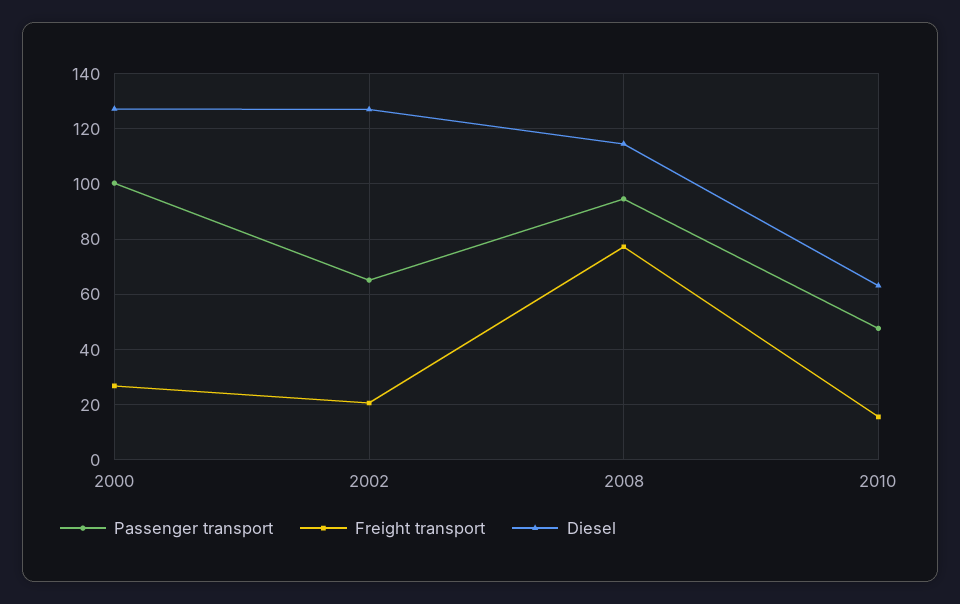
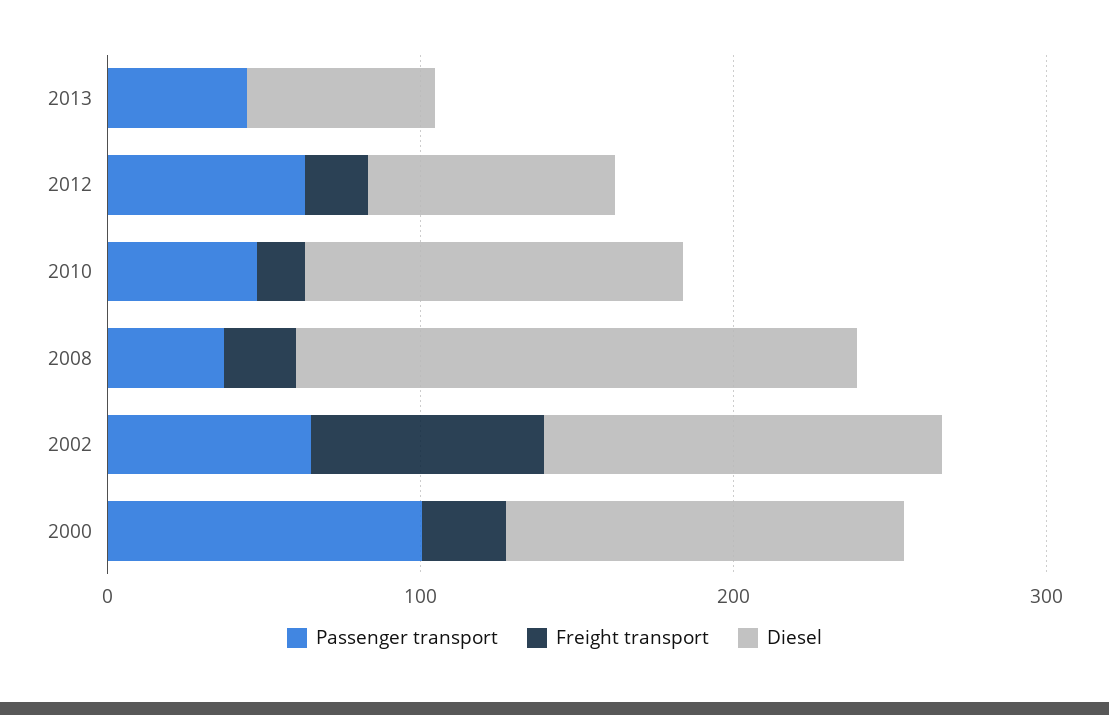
Freight transport, 2002: 20 -> 80
Passenger transport, 2008: 95 -> 40
Freight transport, 2008: 77.5 -> 20
Diesel, 2008: 115 -> 180
Diesel, 2010: 62.5 -> 120
Passenger transport, 2013: none -> 40
Freight transport, 2013: none -> 0
Diesel, 2013: none -> 60
Passenger transport, 2012: none -> 60
Freight transport, 2012: none -> 20
Diesel, 2012: none -> 80

